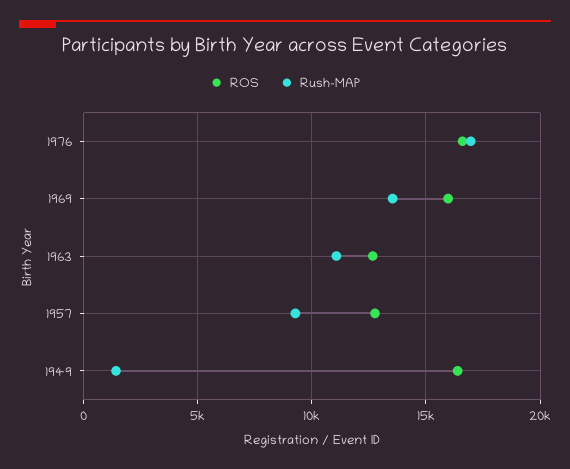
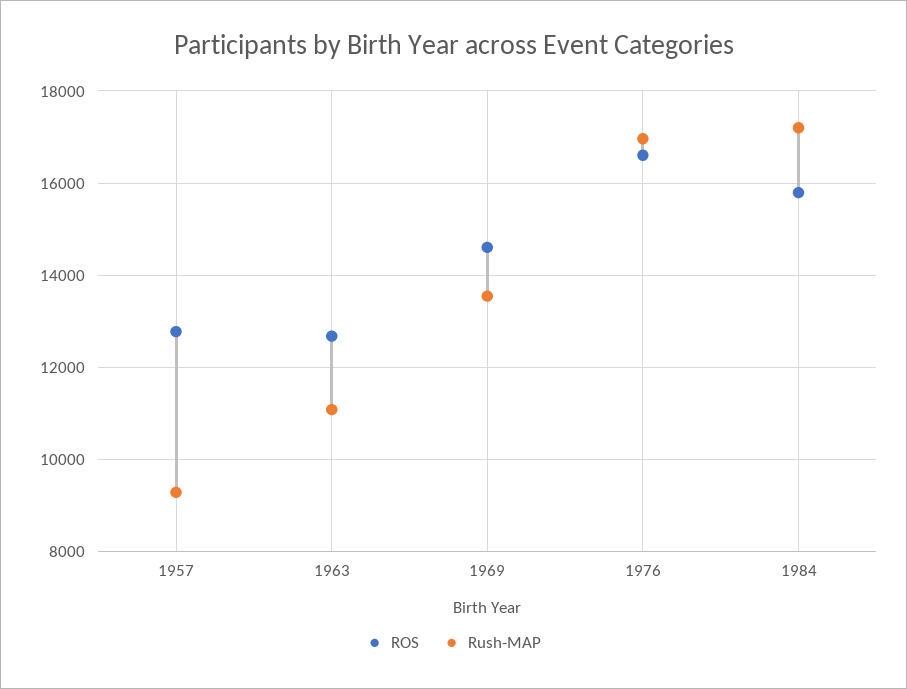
ROS, 1969: 16000 -> 14600
ROS, 1949: 16500 -> none
Rush-MAP, 1949: 1500 -> none
ROS, 1984: none -> 15800
Rush-MAP, 1984: none -> 17200

